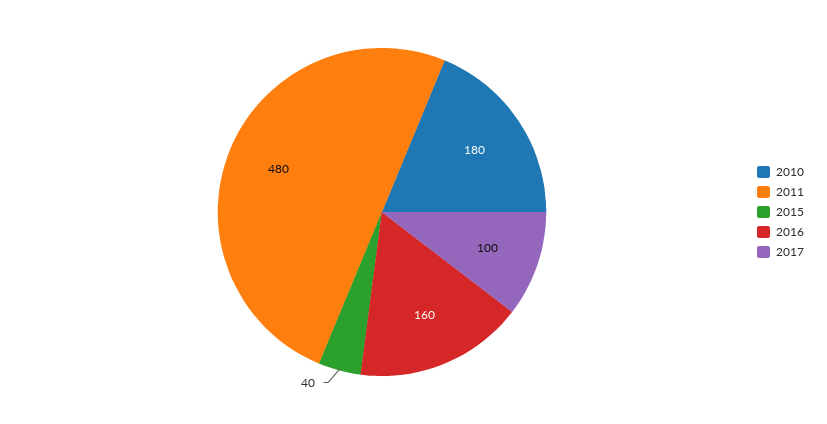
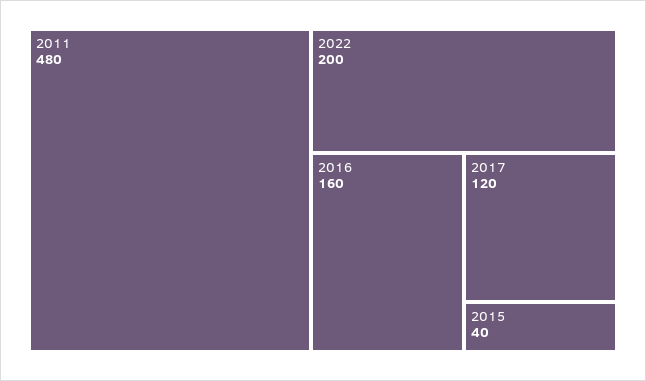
2010: 180 -> none
2017: 100 -> 120
2022: none -> 200

